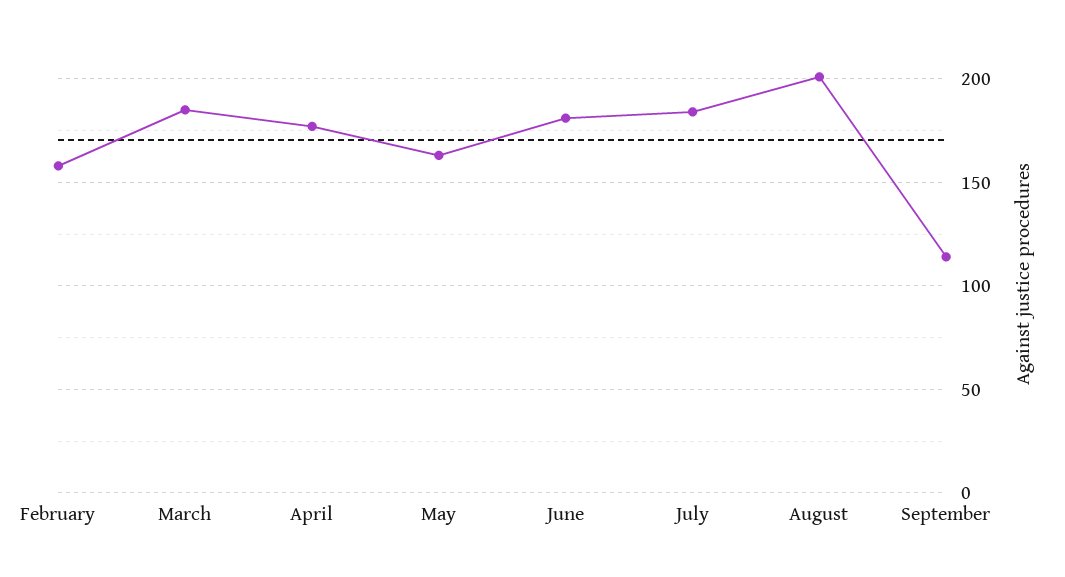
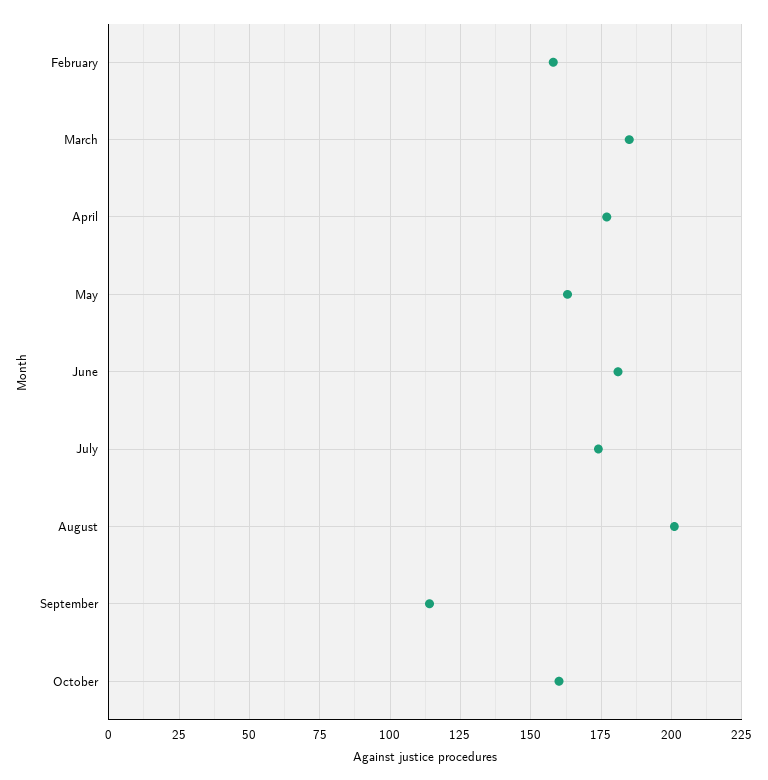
July: 185 -> 175
October: none -> 160

